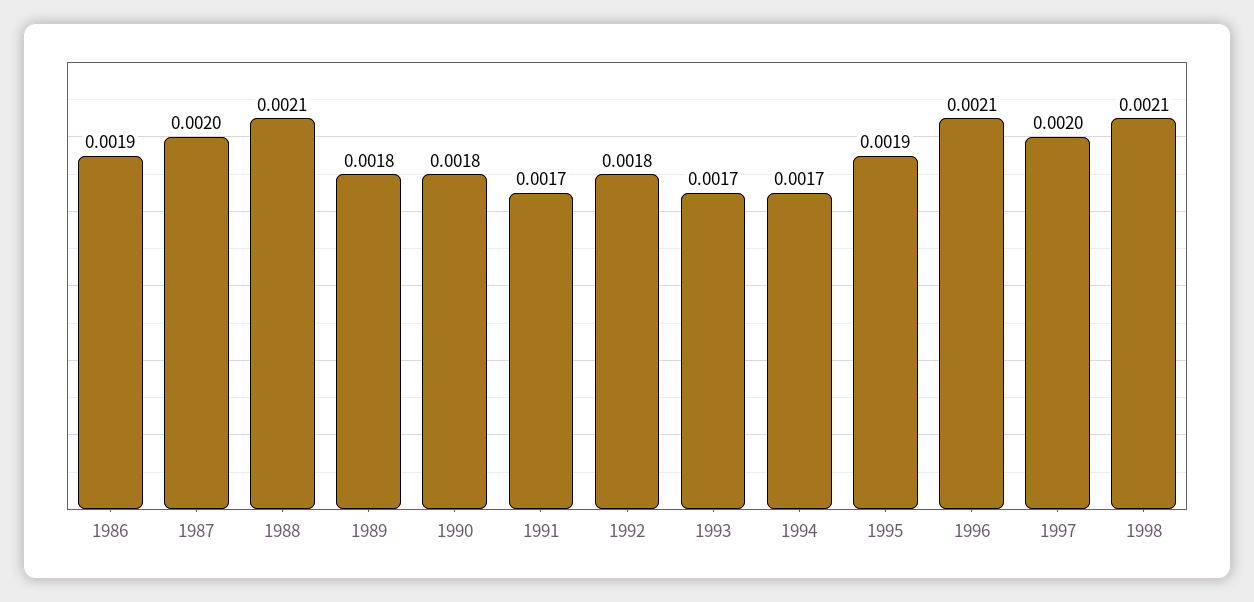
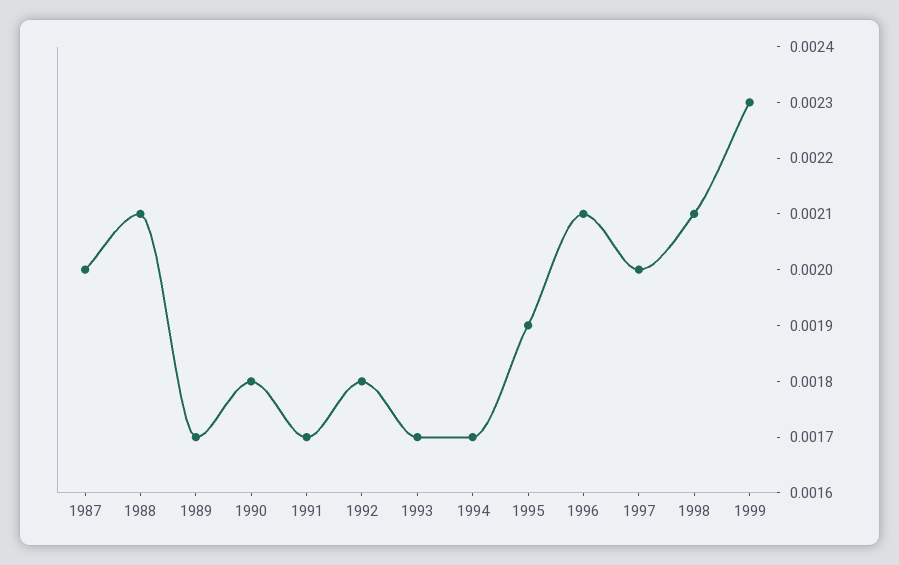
1986: 0.0019 -> none
1989: 0.0018 -> 0.0017
1999: none -> 0.0023

